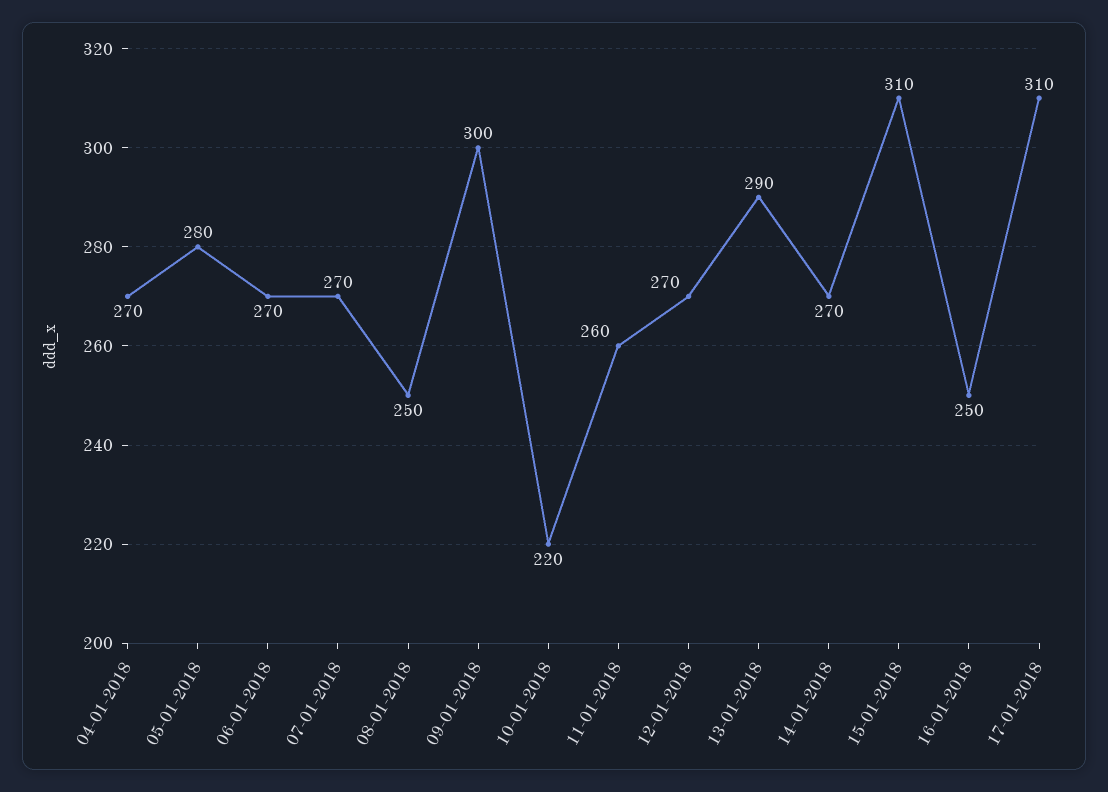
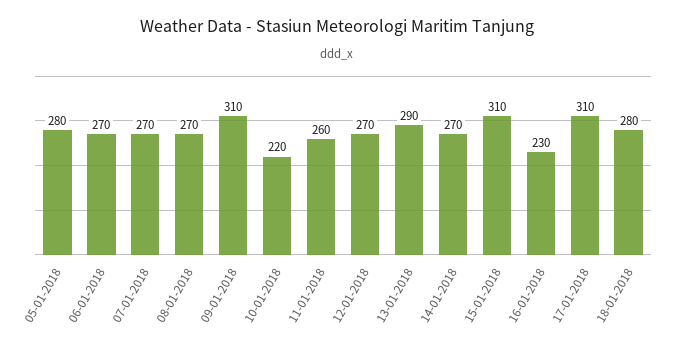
04-01-2018: 270 -> none
08-01-2018: 250 -> 270
09-01-2018: 300 -> 310
16-01-2018: 250 -> 230
18-01-2018: none -> 280

